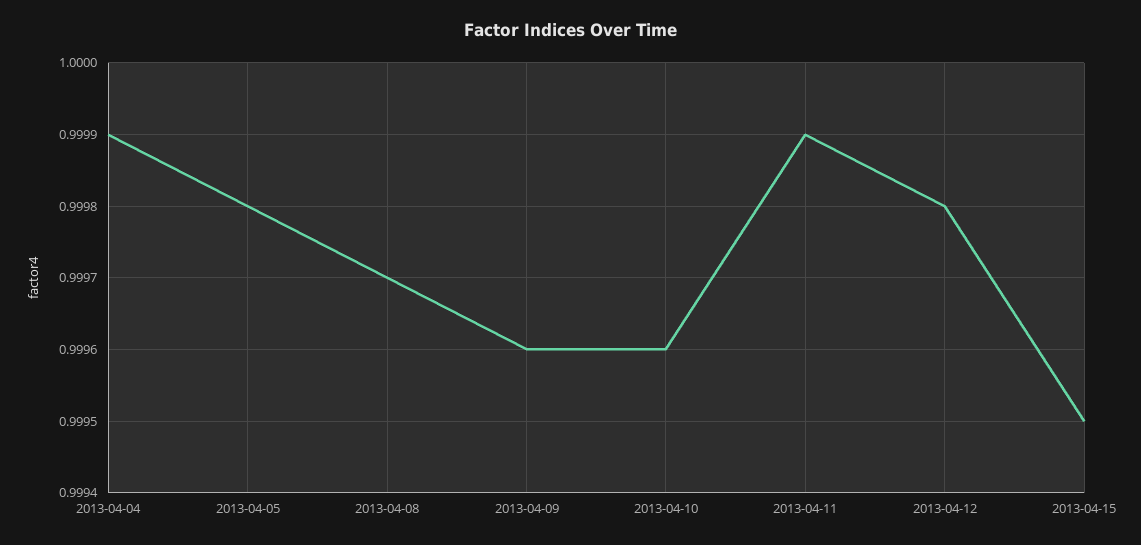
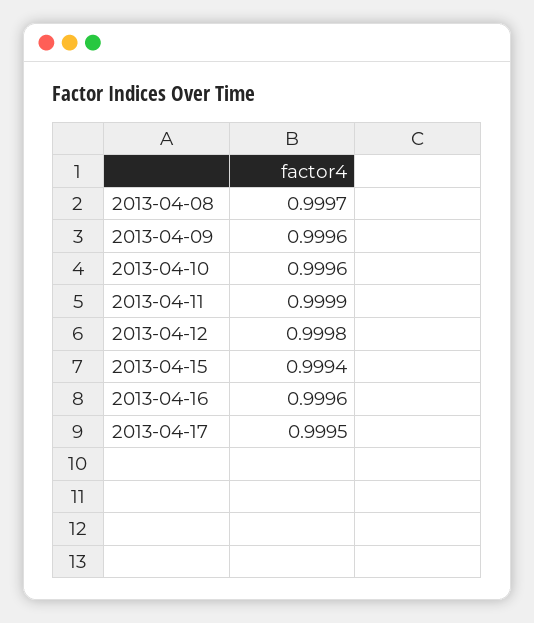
2013-04-04: 0.9999 -> none
2013-04-05: 0.9998 -> none
2013-04-15: 0.9995 -> 0.9994
2013-04-16: none -> 0.9996
2013-04-17: none -> 0.9995

